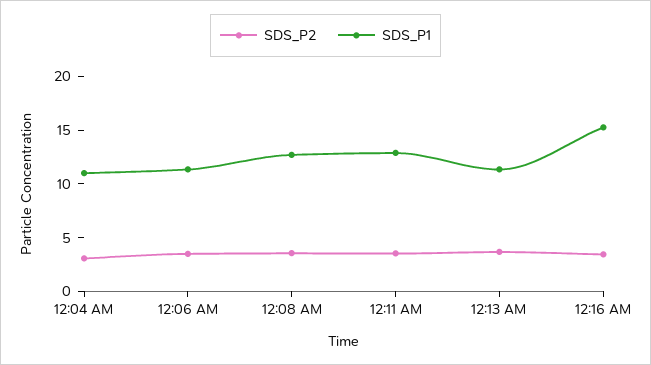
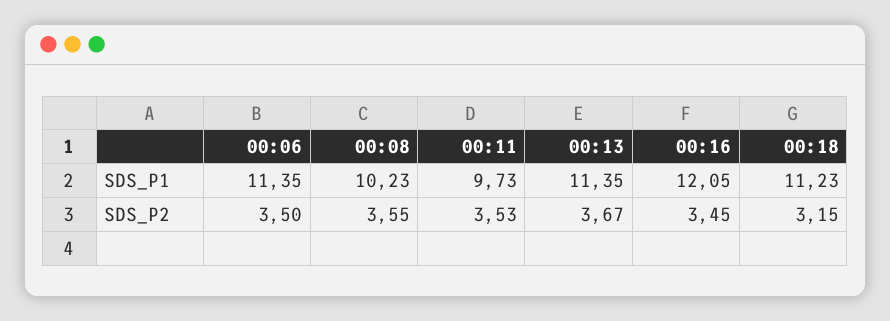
SDS_P2, 12:04 AM: 3 -> none
SDS_P1, 12:04 AM: 11 -> none
SDS_P1, 12:08 AM: 13 -> 10.23
SDS_P1, 12:11 AM: 13 -> 9.73
SDS_P1, 12:16 AM: 15 -> 12.05
SDS_P1, 00:18: none -> 11.23
SDS_P2, 00:18: none -> 3.15

